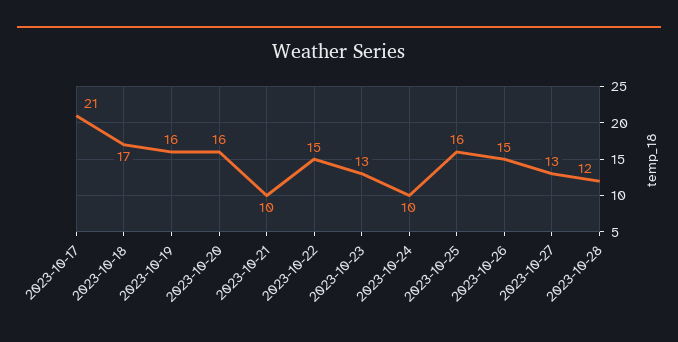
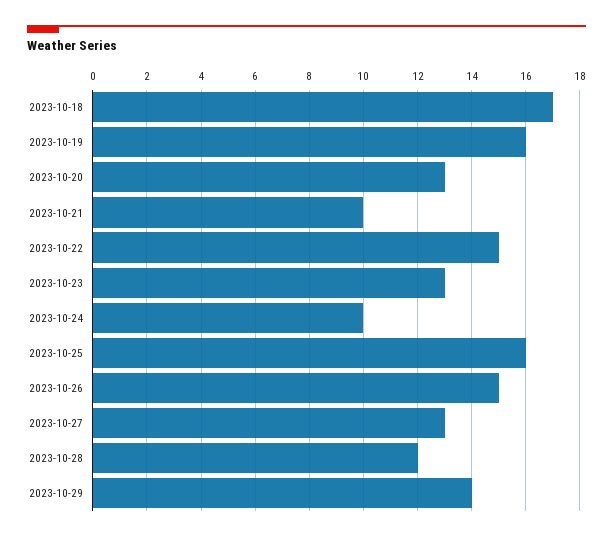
2023-10-17: 21 -> none
2023-10-20: 16 -> 13
2023-10-29: none -> 14

